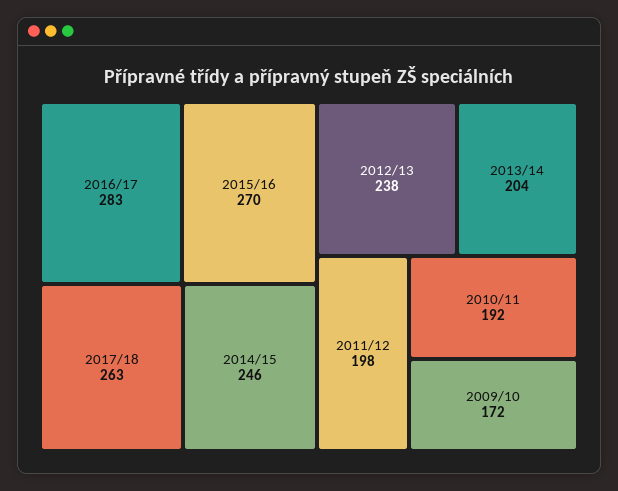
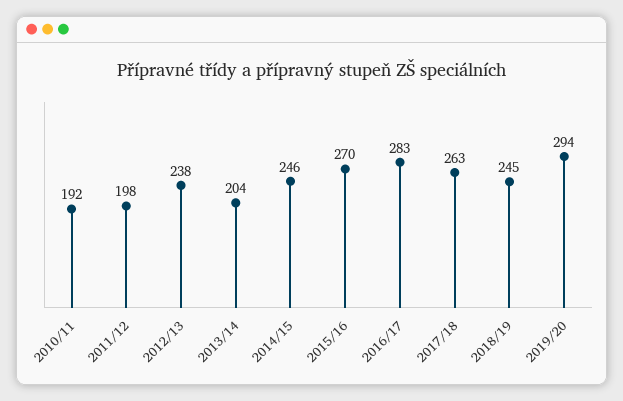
2009/10: 172 -> none
2018/19: none -> 245
2019/20: none -> 294

